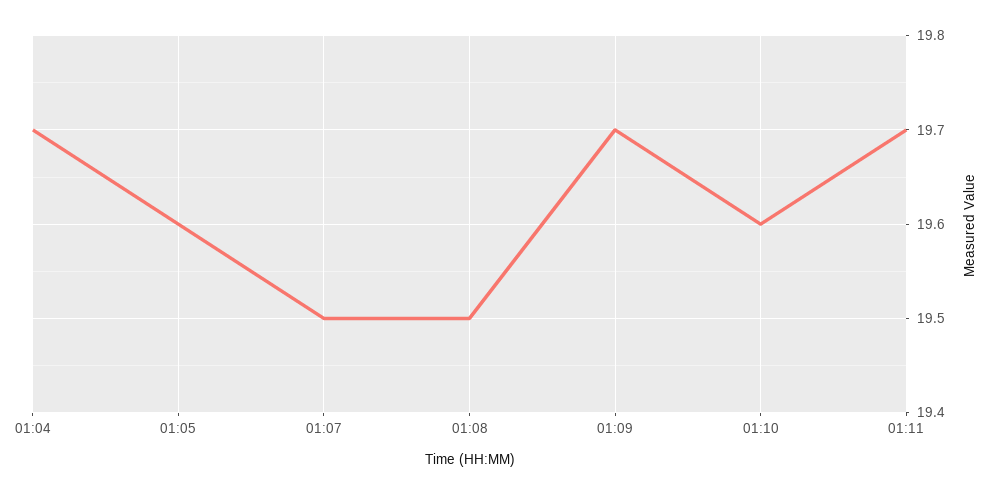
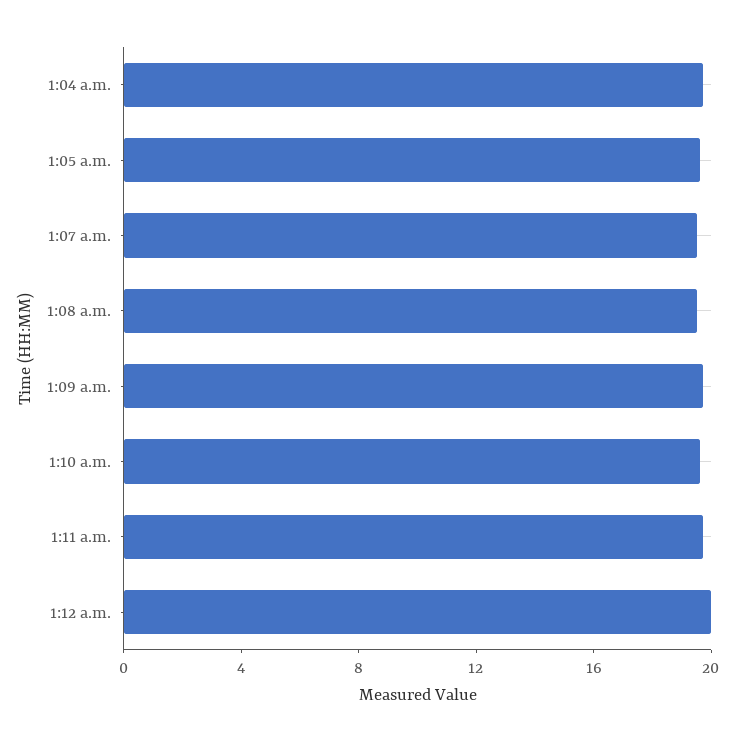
1:12 a.m.: none -> 20

